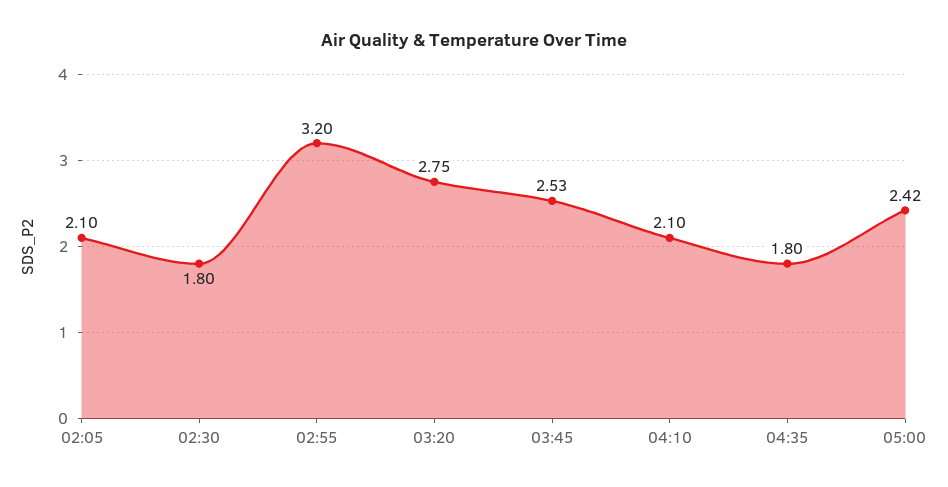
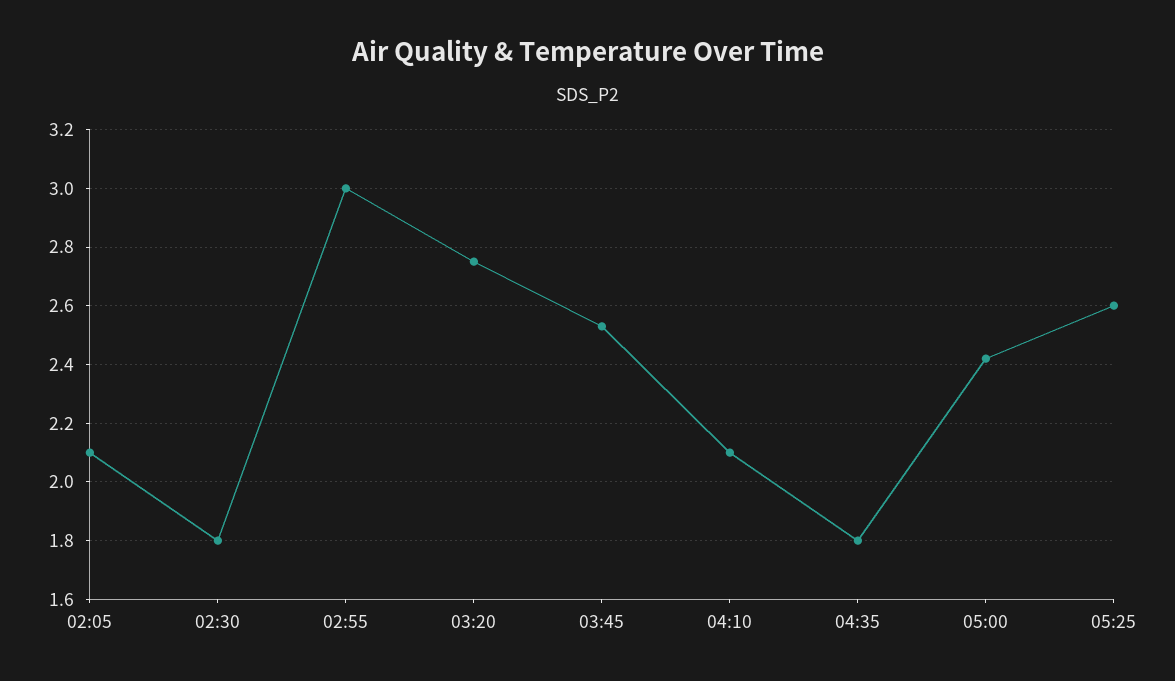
02:55: 3.2 -> 3
05:25: none -> 2.6

